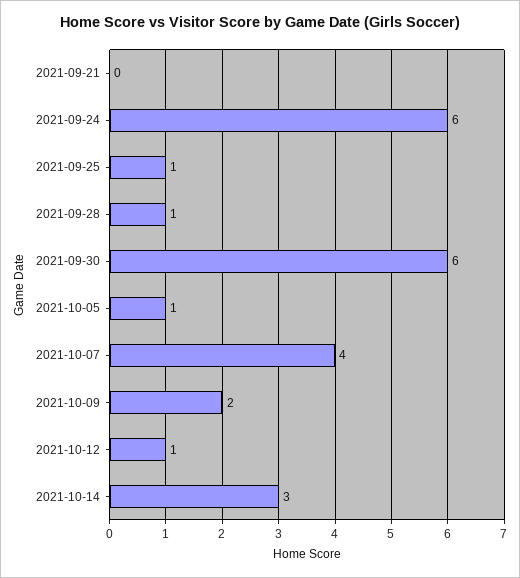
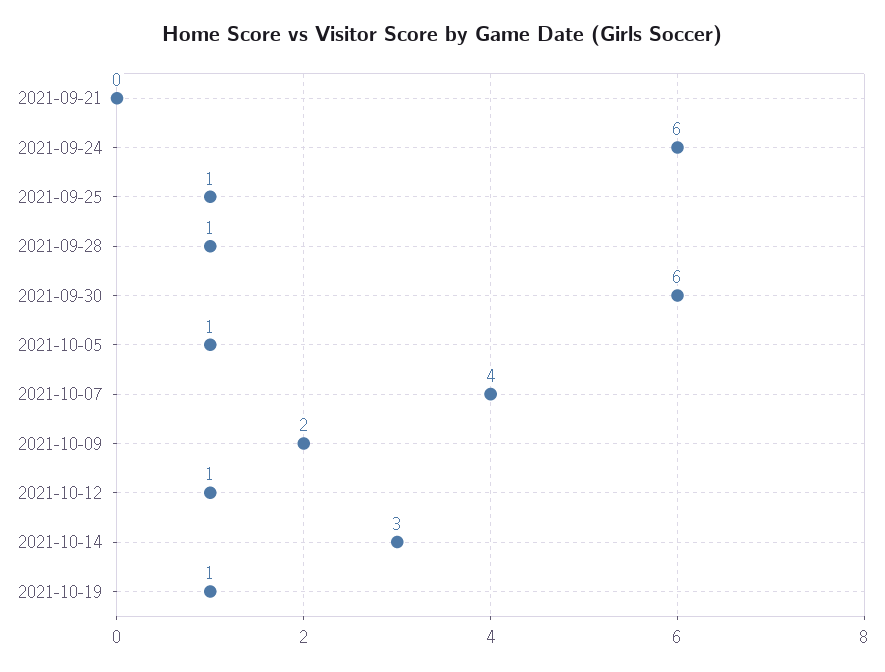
2021-10-19: none -> 1

